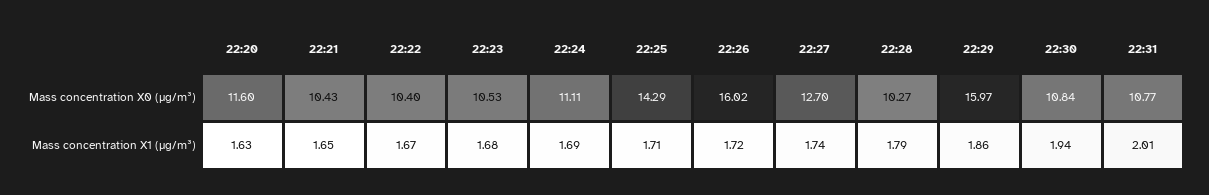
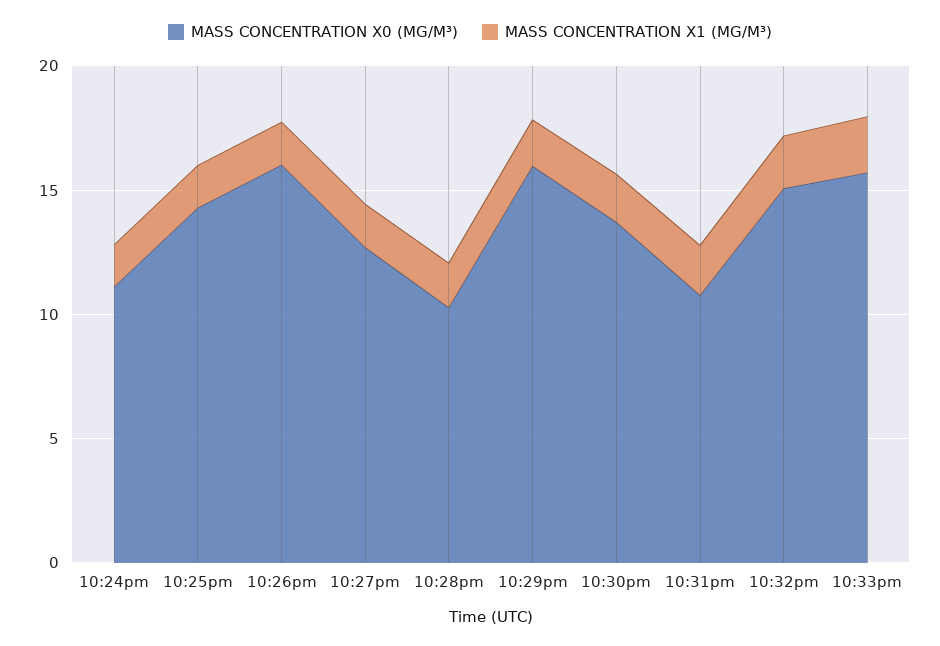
Mass concentration X0 (μg/m³), 22:20: 11.6 -> none
Mass concentration X0 (μg/m³), 22:21: 10.43 -> none
Mass concentration X0 (μg/m³), 22:22: 10.4 -> none
Mass concentration X0 (μg/m³), 22:23: 10.53 -> none
Mass concentration X0 (μg/m³), 22:30: 10.84 -> 14
Mass concentration X1 (μg/m³), 22:20: 1.63 -> none
Mass concentration X1 (μg/m³), 22:21: 1.65 -> none
Mass concentration X1 (μg/m³), 22:22: 1.67 -> none
Mass concentration X1 (μg/m³), 22:23: 1.68 -> none
Mass concentration X0 (μg/m³), 10:32pm: none -> 15
Mass concentration X1 (μg/m³), 10:32pm: none -> 2
Mass concentration X0 (μg/m³), 10:33pm: none -> 16
Mass concentration X1 (μg/m³), 10:33pm: none -> 2

